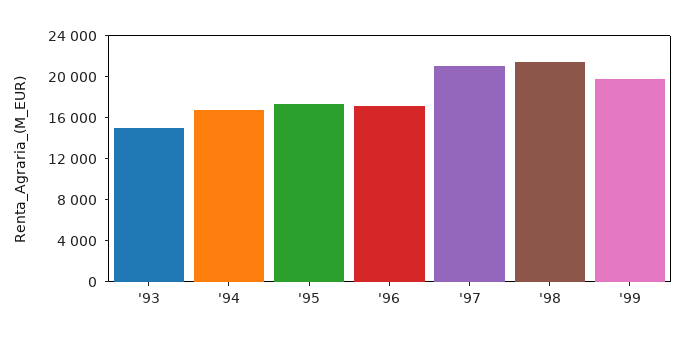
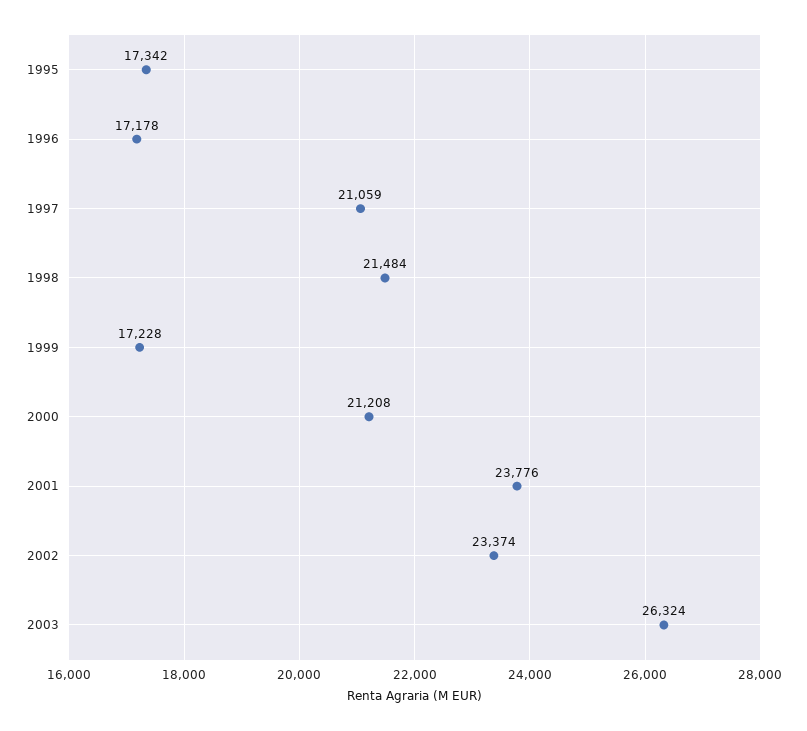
'93: 15000 -> none
'94: 17000 -> none
'99: 20000 -> 17228
2000: none -> 21208
2001: none -> 23776
2002: none -> 23374
2003: none -> 26324

